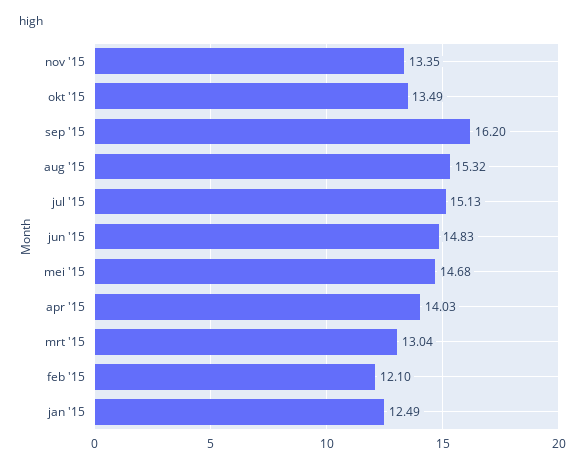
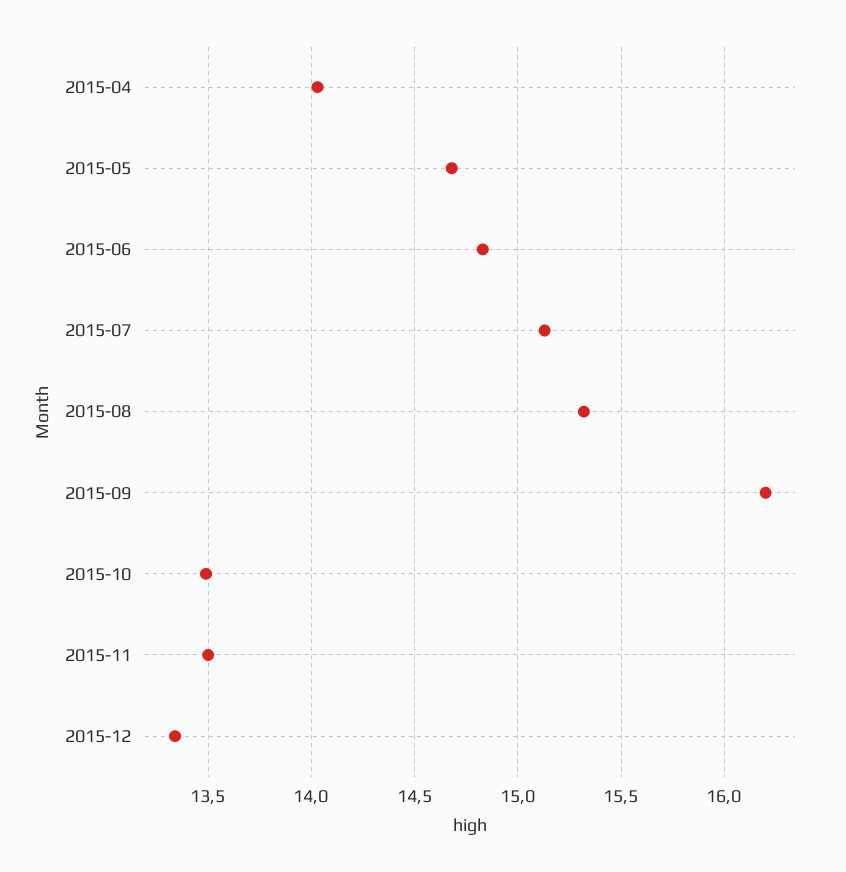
nov '15: 13.35 -> 13.5
mrt '15: 13.04 -> none
feb '15: 12.1 -> none
jan '15: 12.49 -> none
2015-12: none -> 13.35

